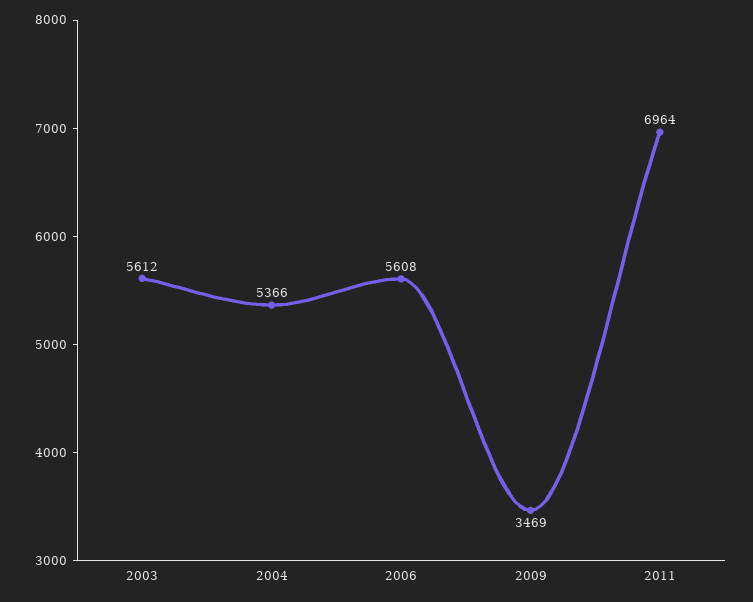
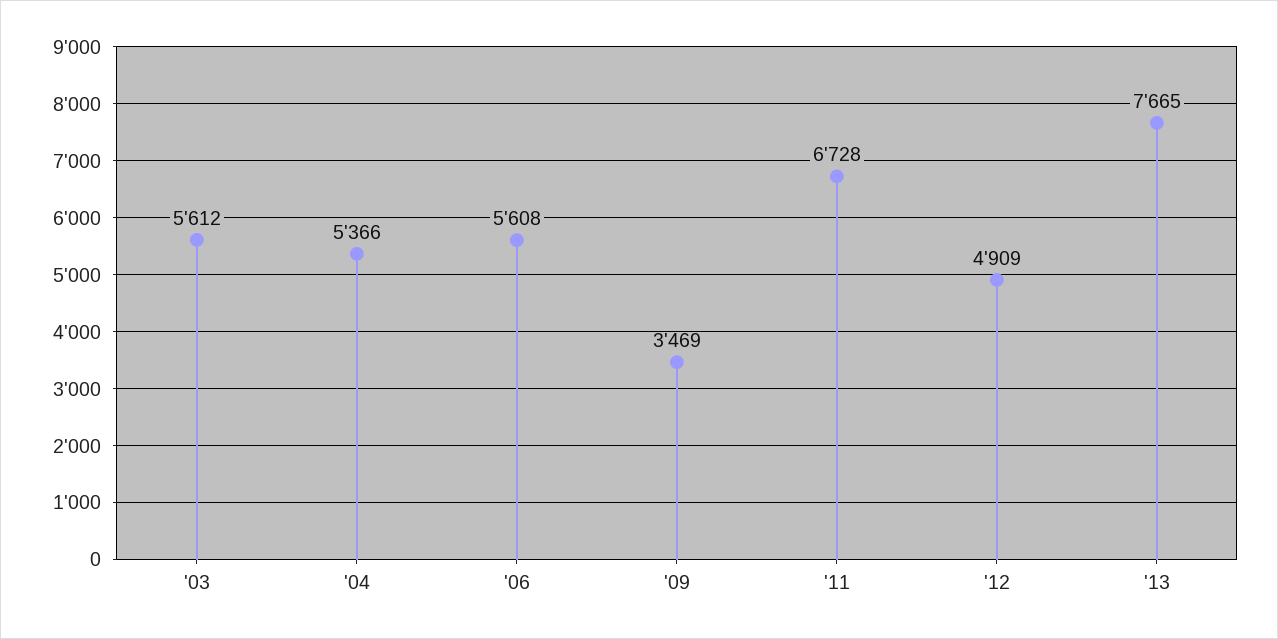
2011: 6964 -> 6728
'12: none -> 4909
'13: none -> 7665

